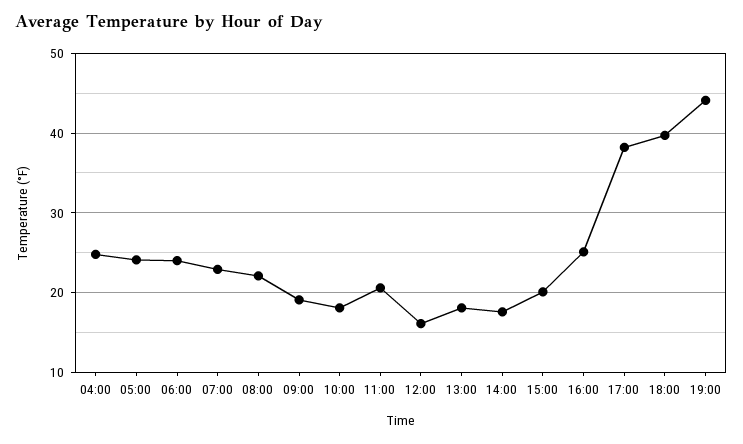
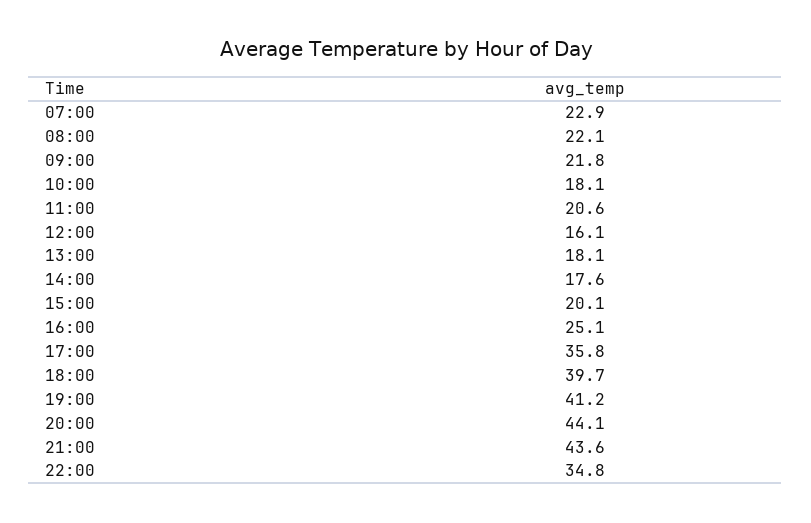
04:00: 25 -> none
05:00: 24 -> none
06:00: 24 -> none
09:00: 19 -> 21.8
17:00: 38 -> 35.8
19:00: 44 -> 41.2
20:00: none -> 44.1
21:00: none -> 43.6
22:00: none -> 34.8

